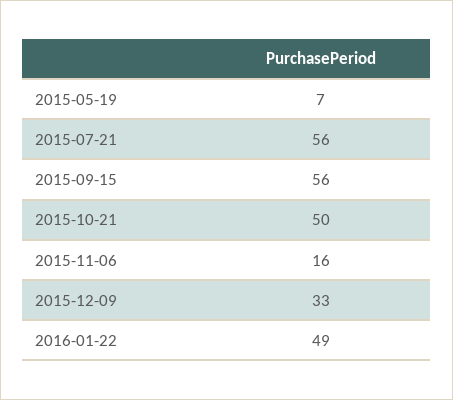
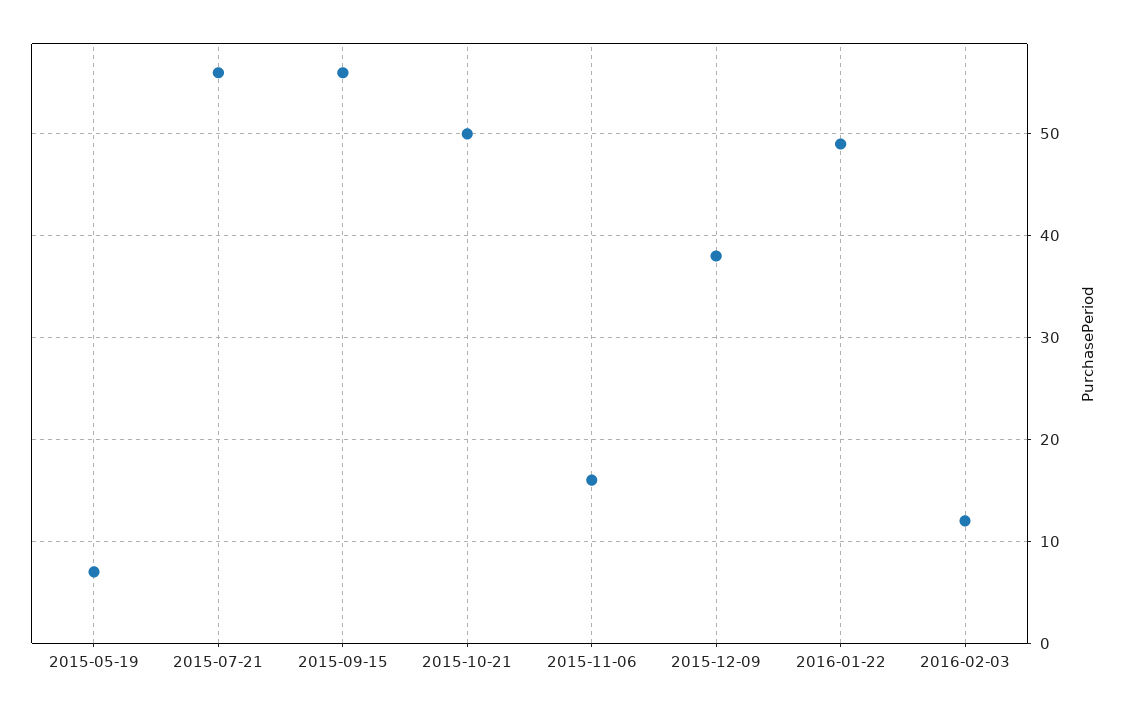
2015-12-09: 33 -> 38
2016-02-03: none -> 12

